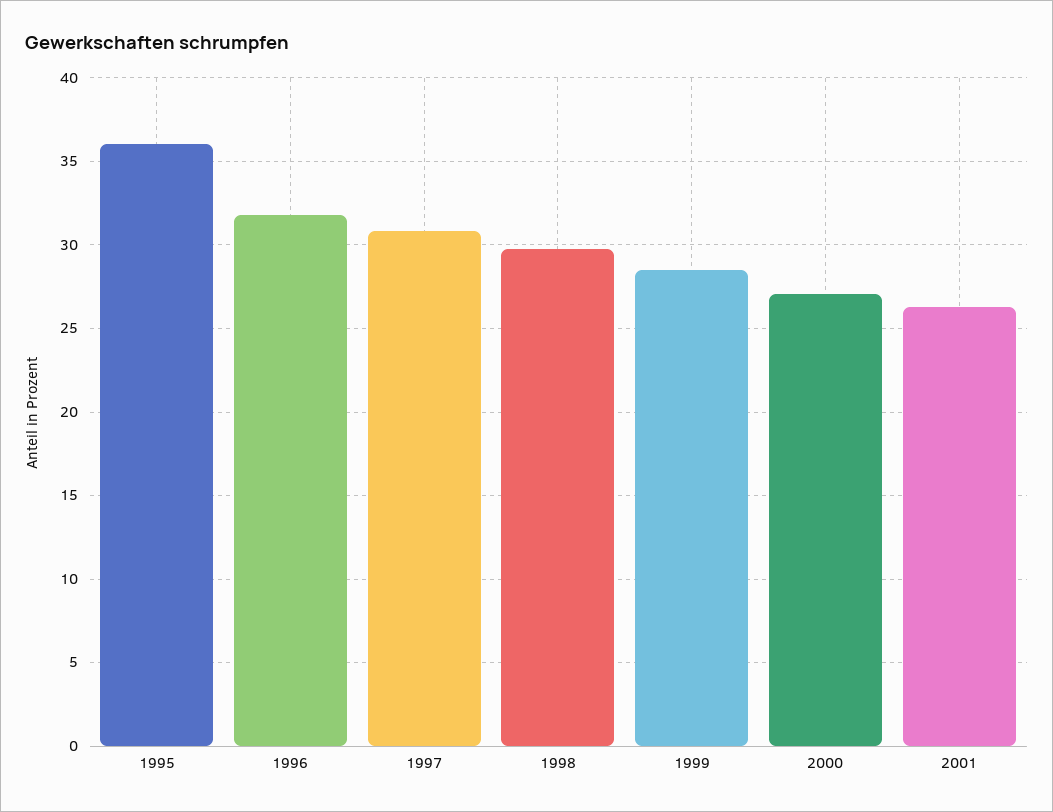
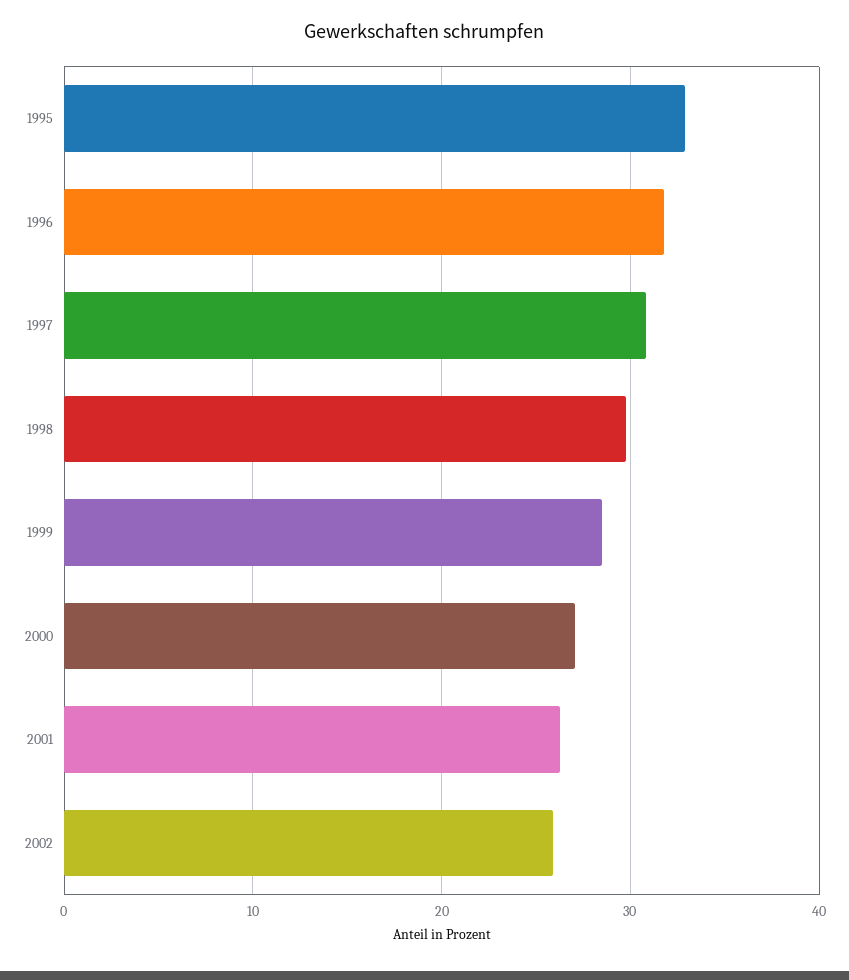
1995: 36 -> 33
2002: none -> 26

